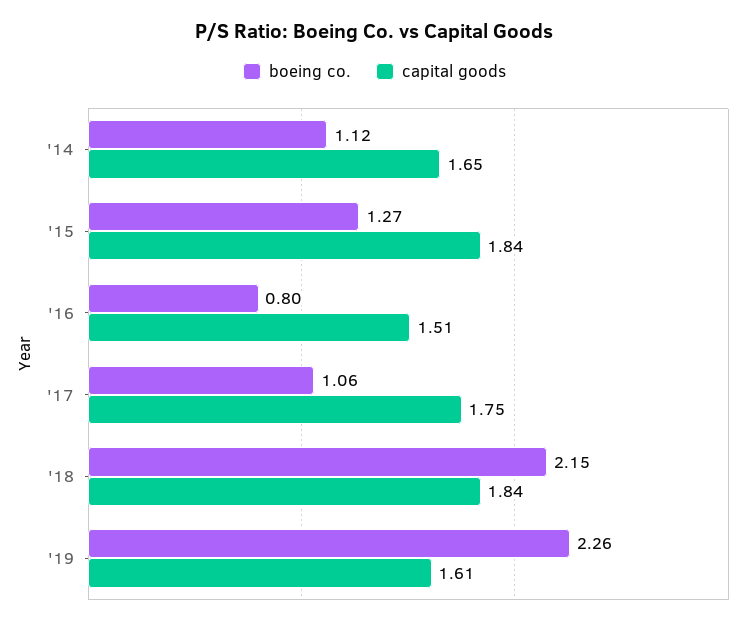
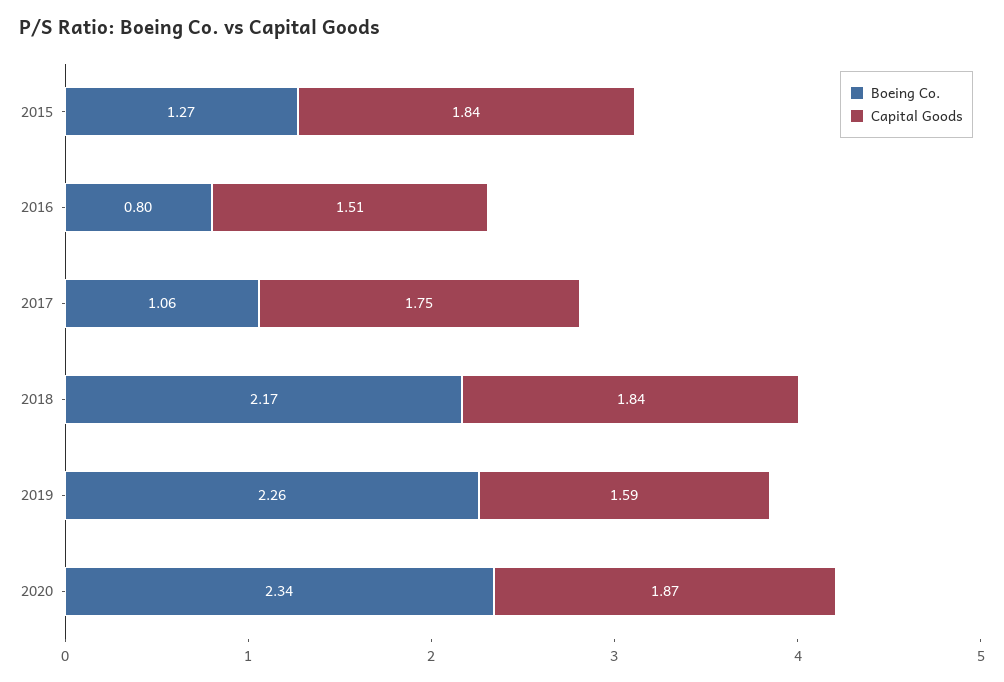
boeing co., '14: 1.12 -> none
capital goods, '14: 1.65 -> none
boeing co., '18: 2.15 -> 2.17
capital goods, '19: 1.61 -> 1.59
boeing co., 2020: none -> 2.34
capital goods, 2020: none -> 1.87

